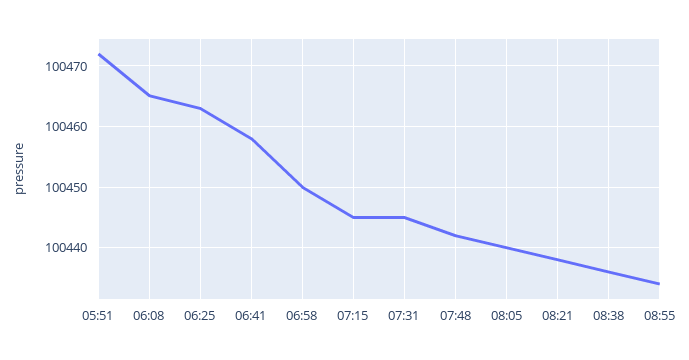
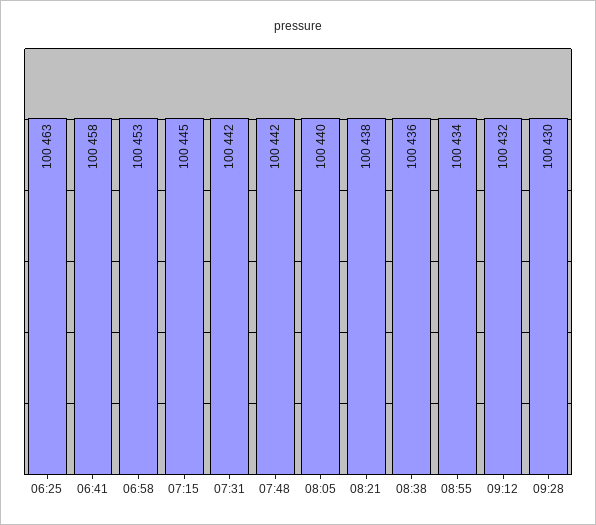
05:51: 100472 -> none
06:08: 100465 -> none
06:58: 100450 -> 100453
07:31: 100445 -> 100442
09:12: none -> 100432
09:28: none -> 100430

